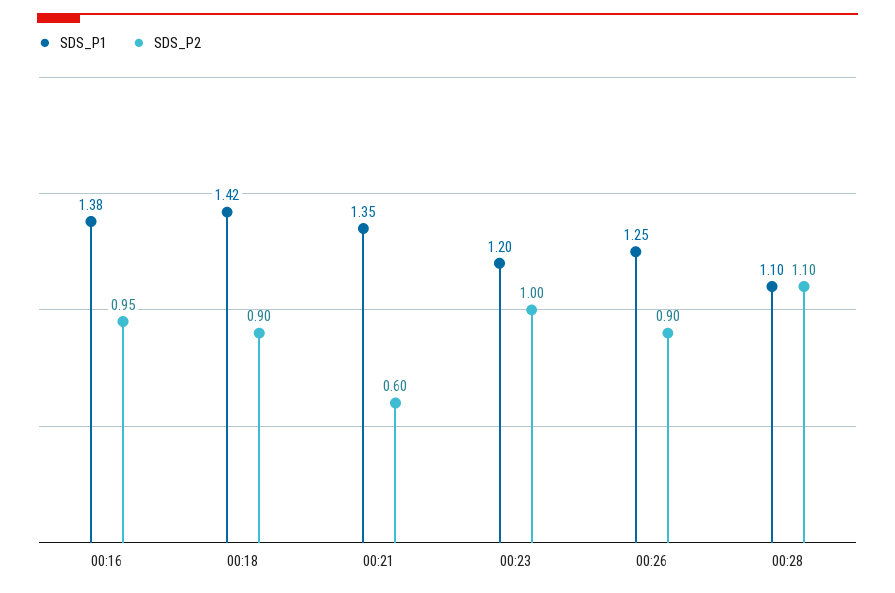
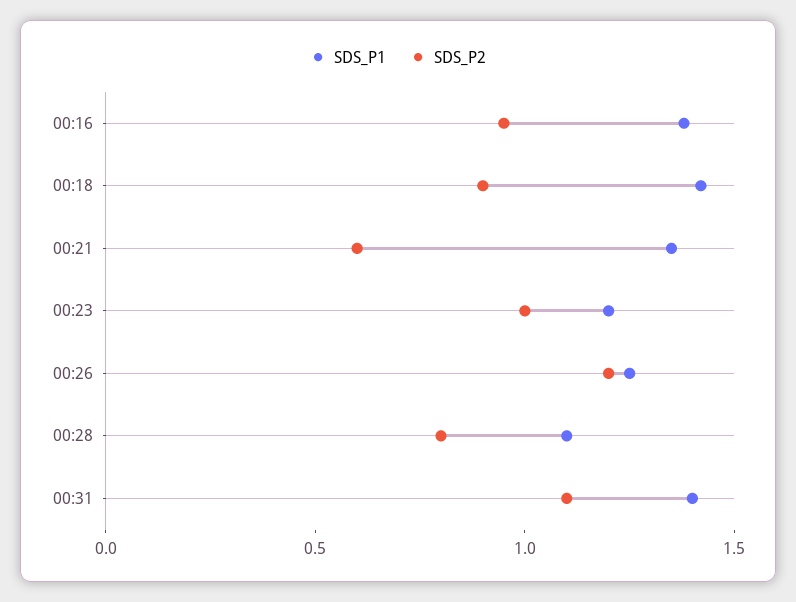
SDS_P2, 00:26: 0.9 -> 1.2
SDS_P2, 00:28: 1.1 -> 0.8
SDS_P1, 00:31: none -> 1.4
SDS_P2, 00:31: none -> 1.1

